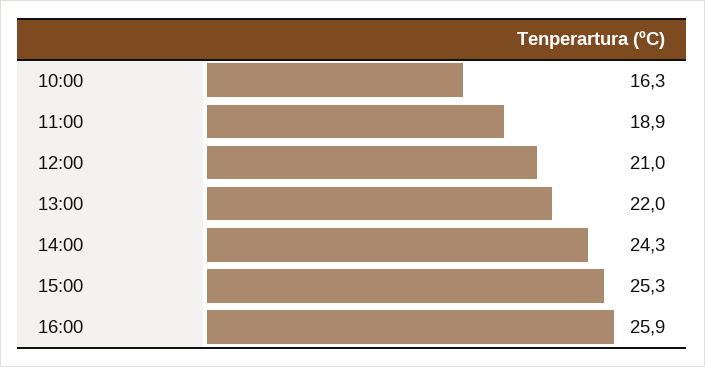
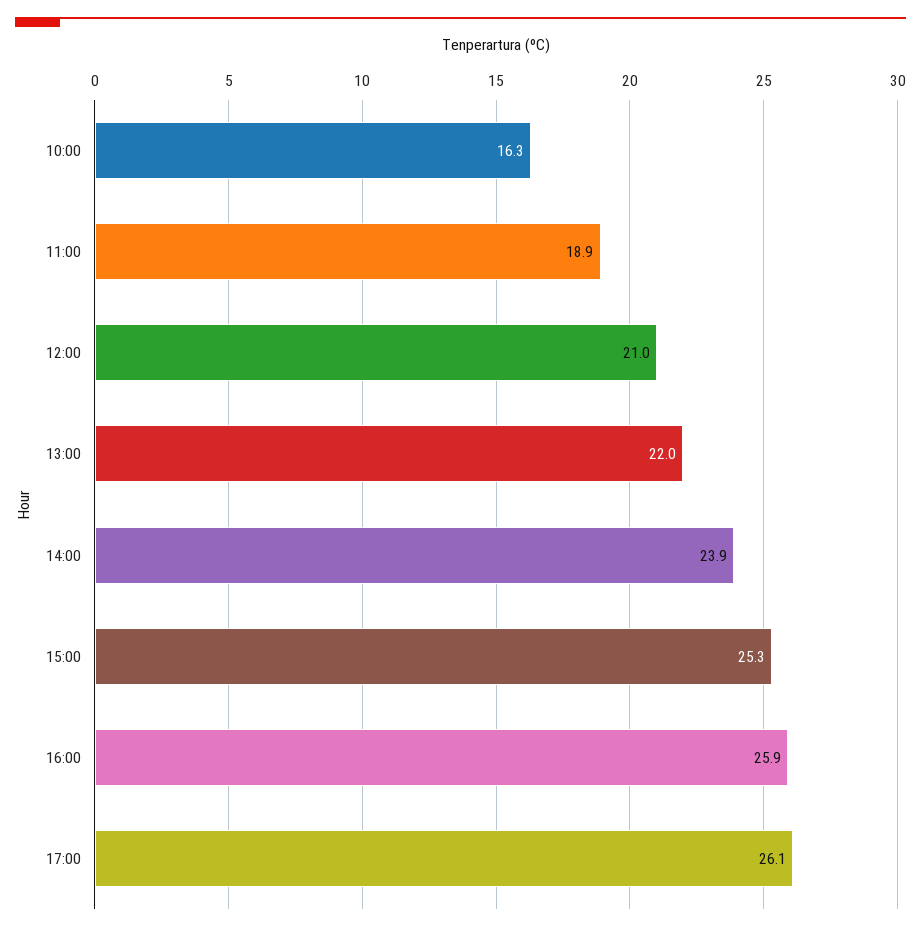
14:00: 24.3 -> 23.9
17:00: none -> 26.1

